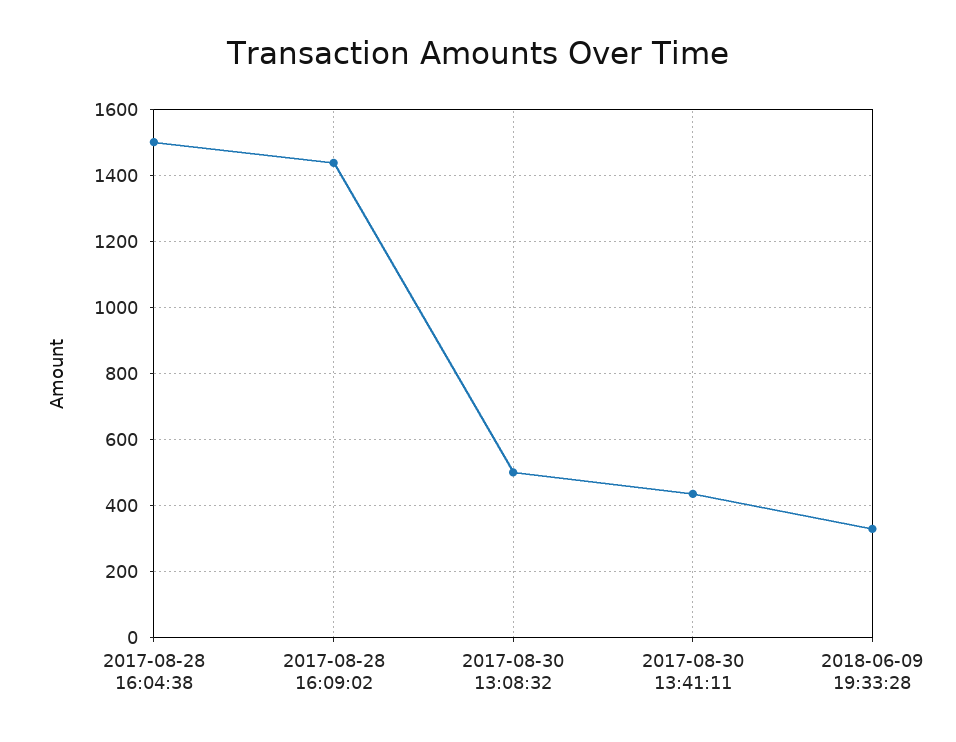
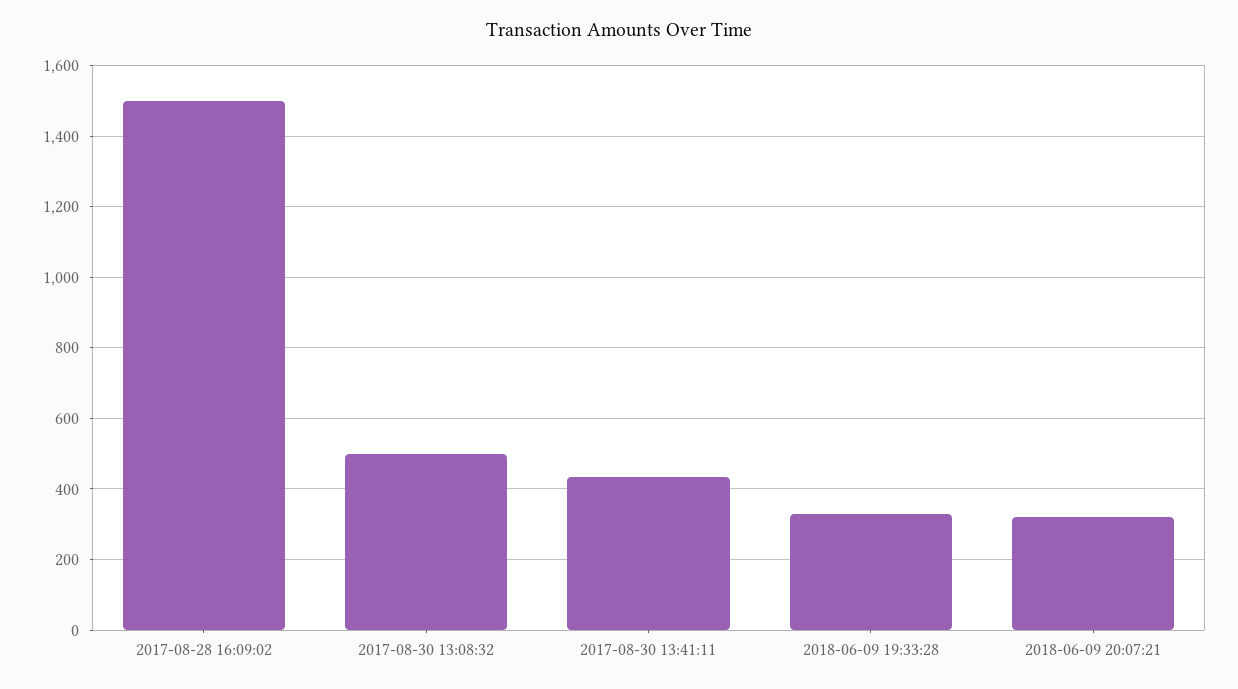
2017-08-28 16:04:38: 1500 -> none
2017-08-28 16:09:02: 1440 -> 1500
2018-06-09 20:07:21: none -> 320

